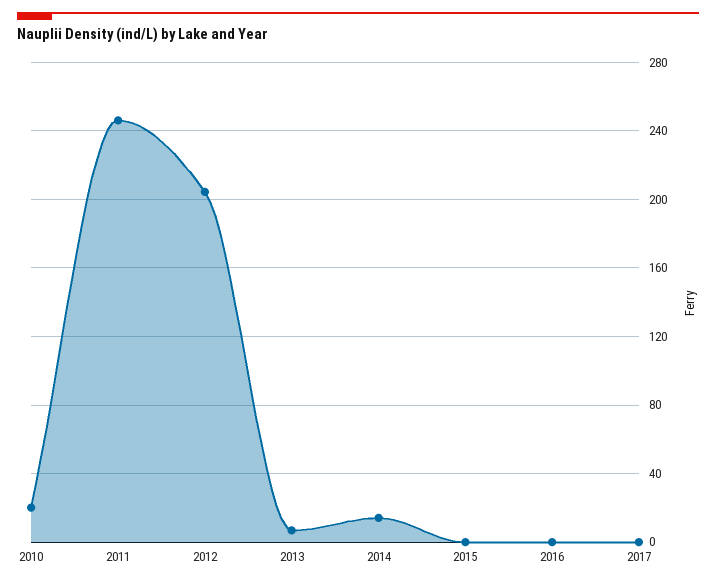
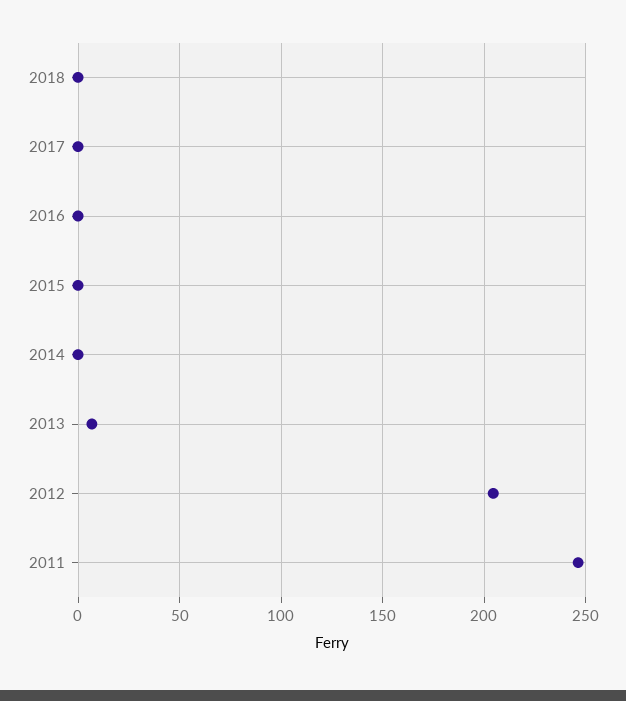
2010: 20 -> none
2014: 15 -> 0
2018: none -> 0

